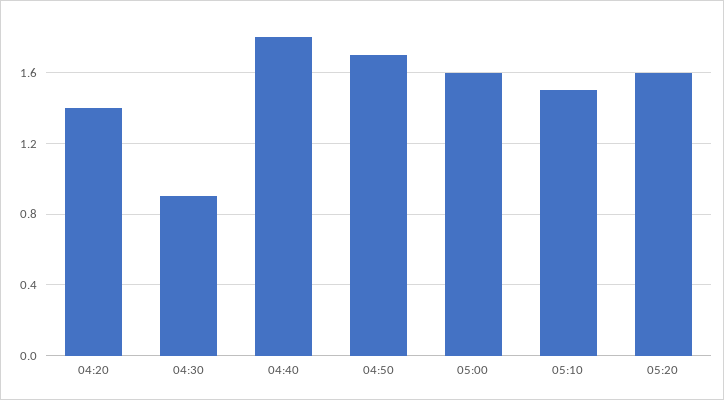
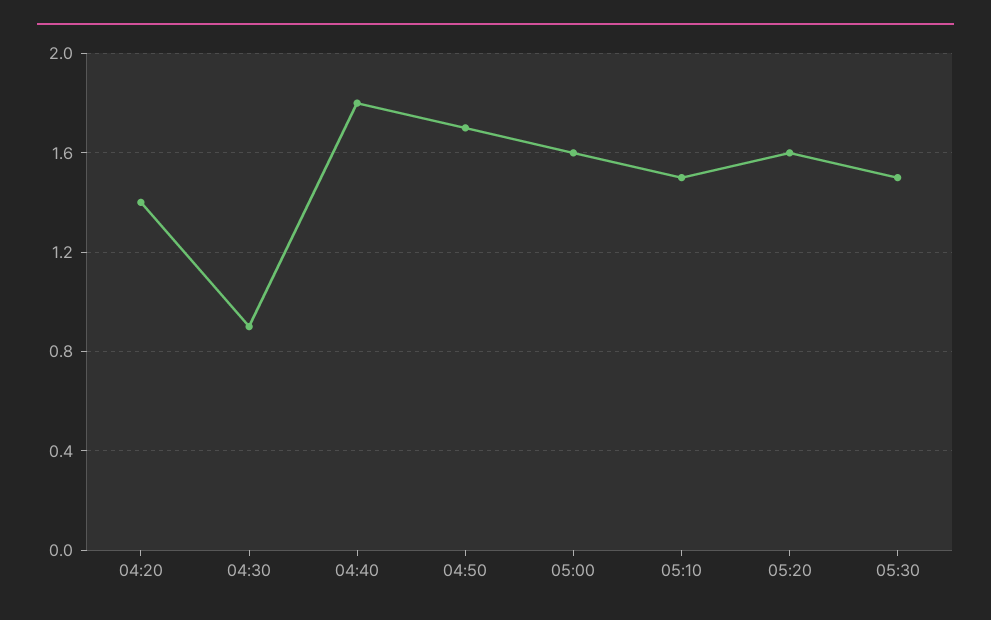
05:30: none -> 1.5

